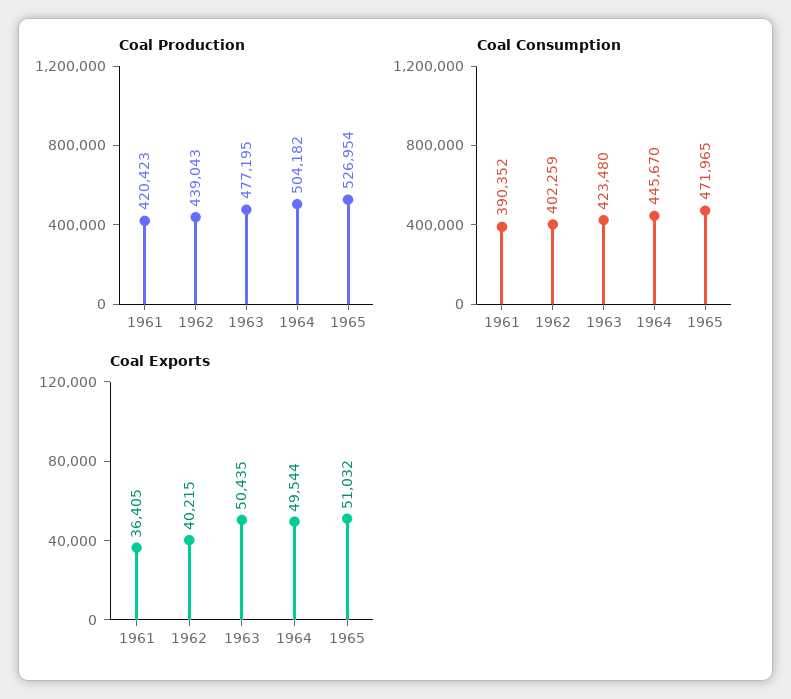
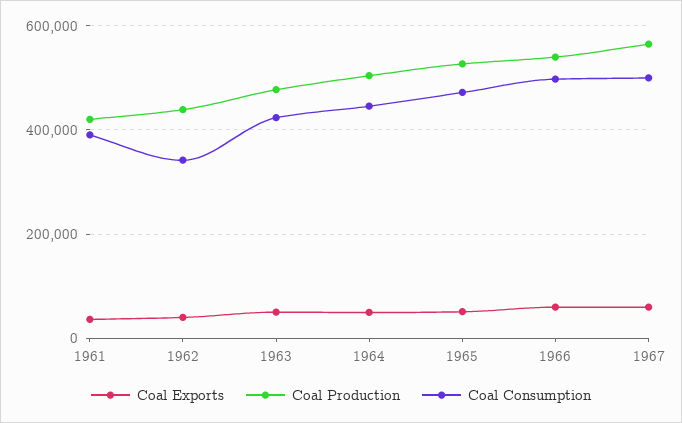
Coal Consumption, 1962: 402259 -> 340000
Coal Exports, 1966: none -> 60000
Coal Production, 1966: none -> 540000
Coal Consumption, 1966: none -> 500000
Coal Exports, 1967: none -> 60000
Coal Production, 1967: none -> 560000
Coal Consumption, 1967: none -> 500000

